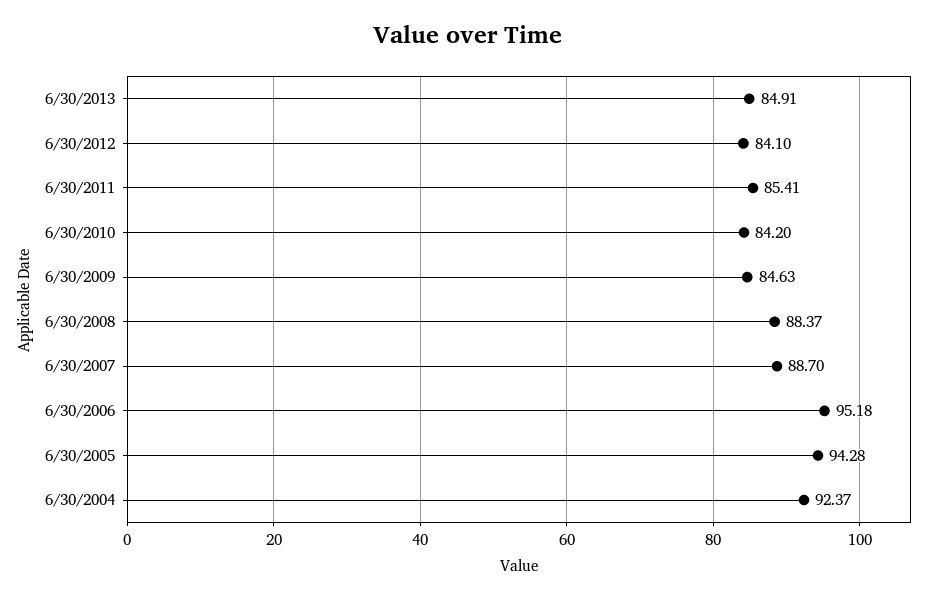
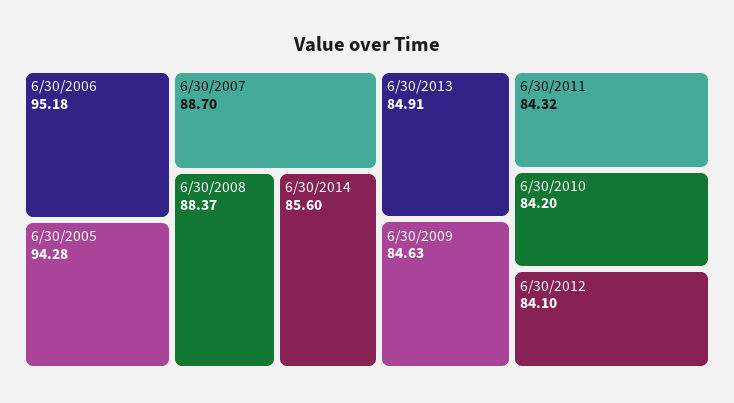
6/30/2011: 85.41 -> 84.32
6/30/2004: 92.37 -> none
6/30/2014: none -> 85.6

